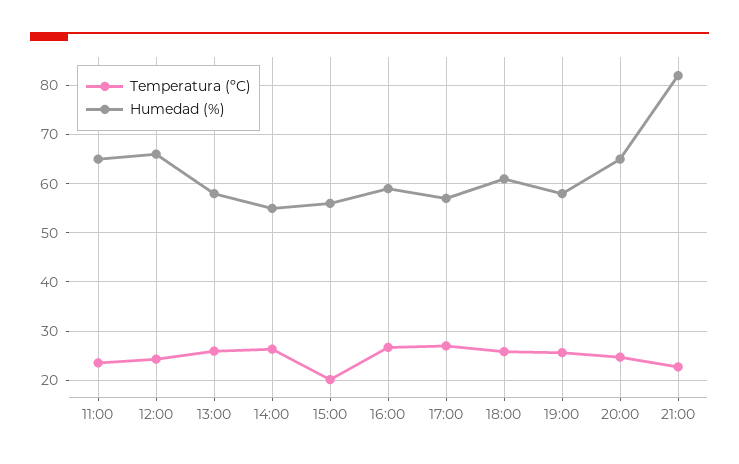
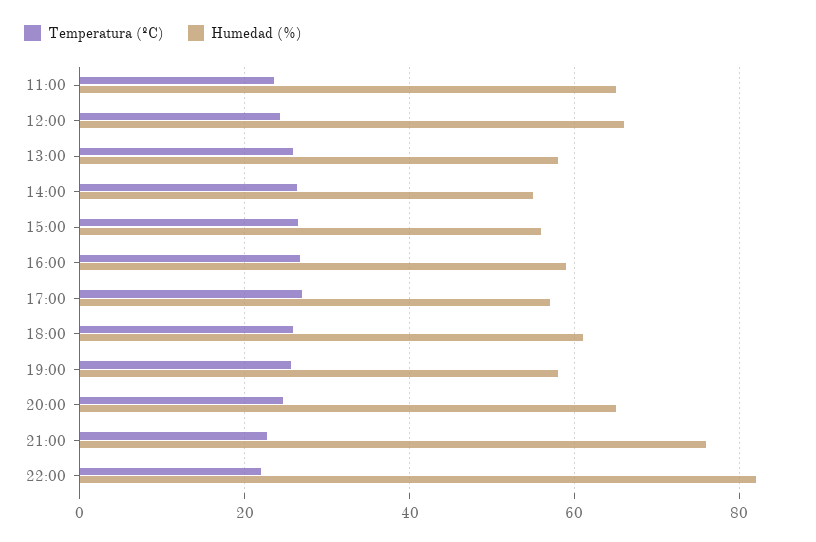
Temperatura (ºC), 15:00: 20 -> 26
Humedad (%), 21:00: 82 -> 76
Temperatura (ºC), 22:00: none -> 22
Humedad (%), 22:00: none -> 82

